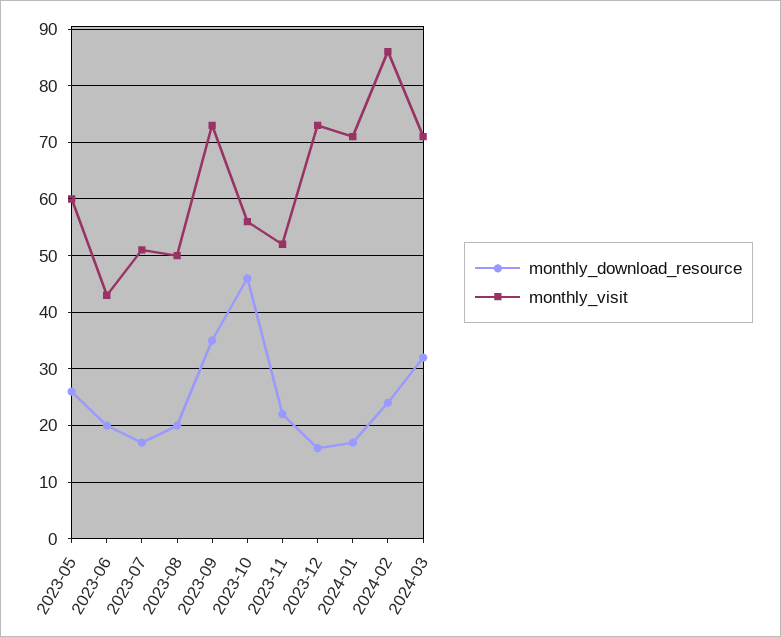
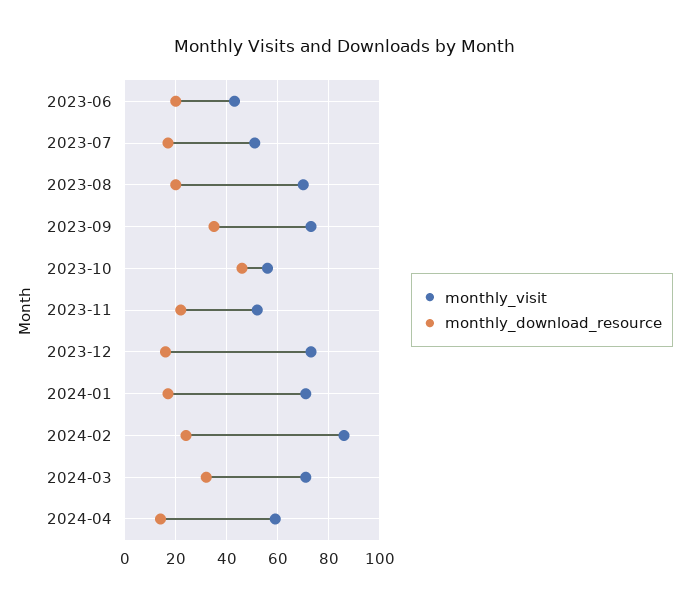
monthly_download_resource, 2023-05: 25 -> none
monthly_visit, 2023-05: 60 -> none
monthly_visit, 2023-08: 50 -> 70
monthly_visit, 2024-04: none -> 60
monthly_download_resource, 2024-04: none -> 15

